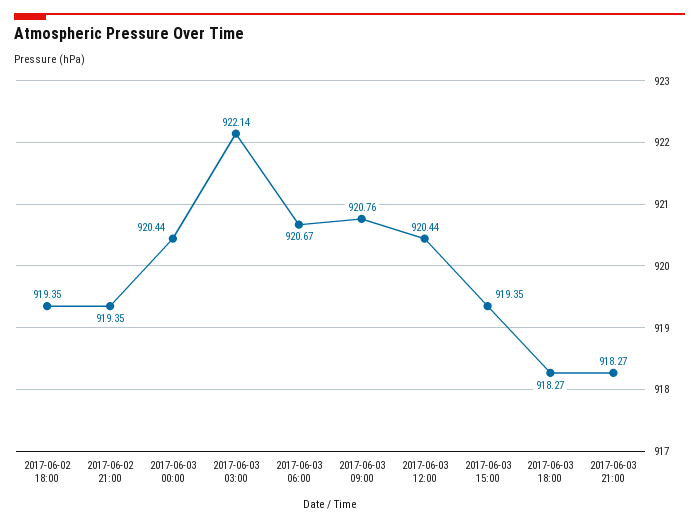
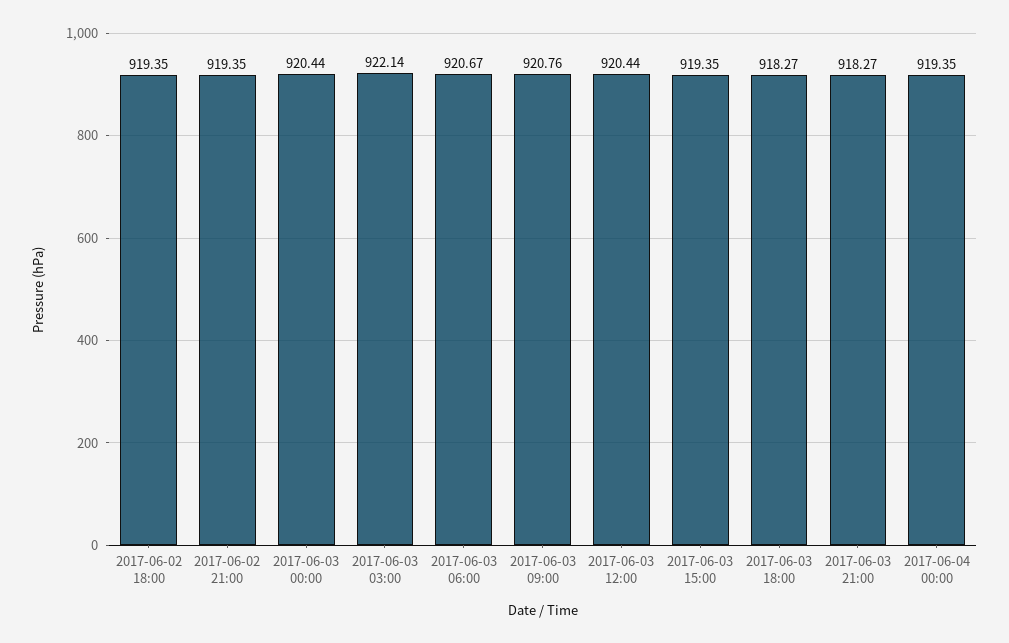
2017-06-04 00:00: none -> 919.35

